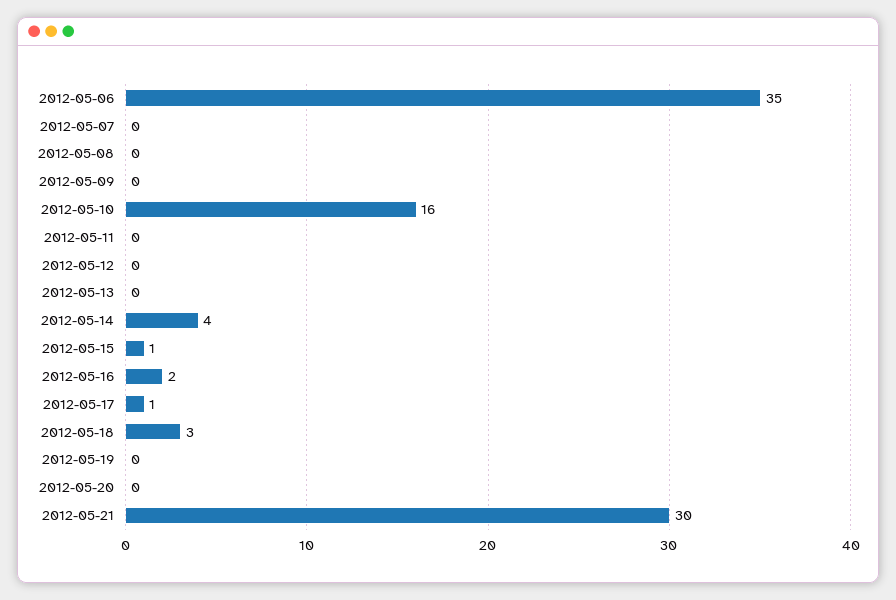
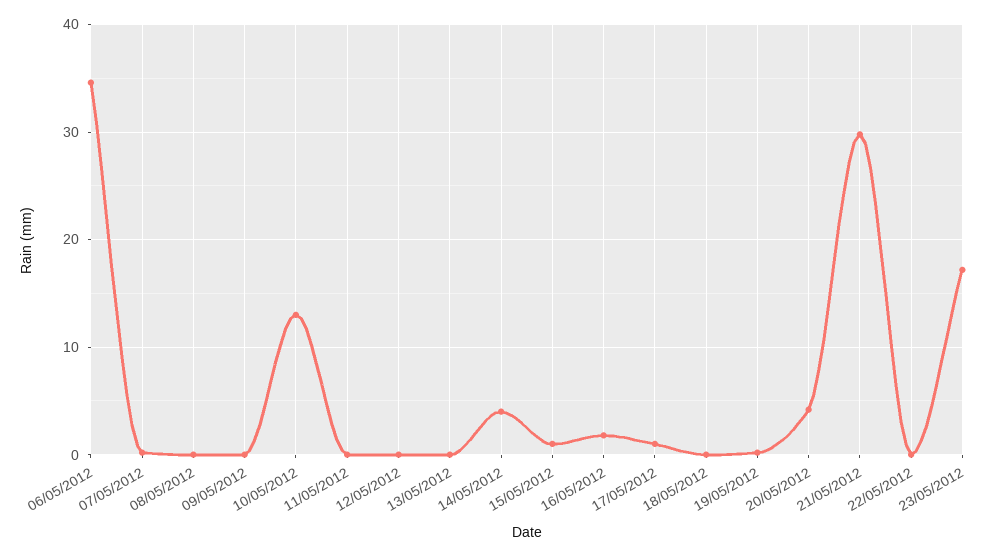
2012-05-10: 16 -> 13
2012-05-18: 3 -> 0
2012-05-20: 0 -> 4
22/05/2012: none -> 0
23/05/2012: none -> 17

